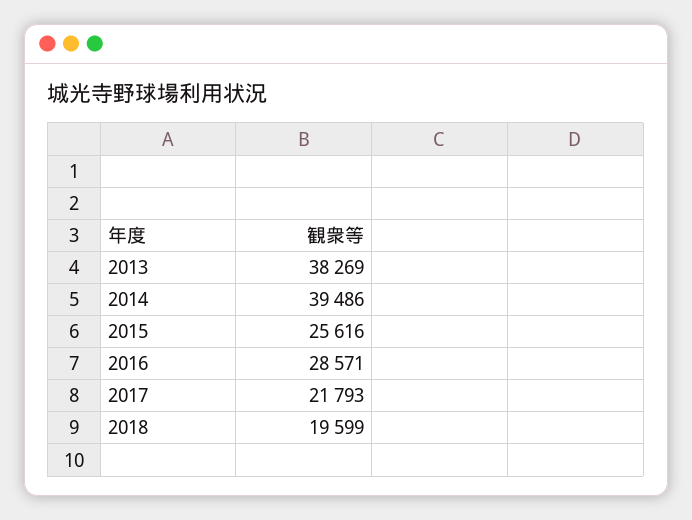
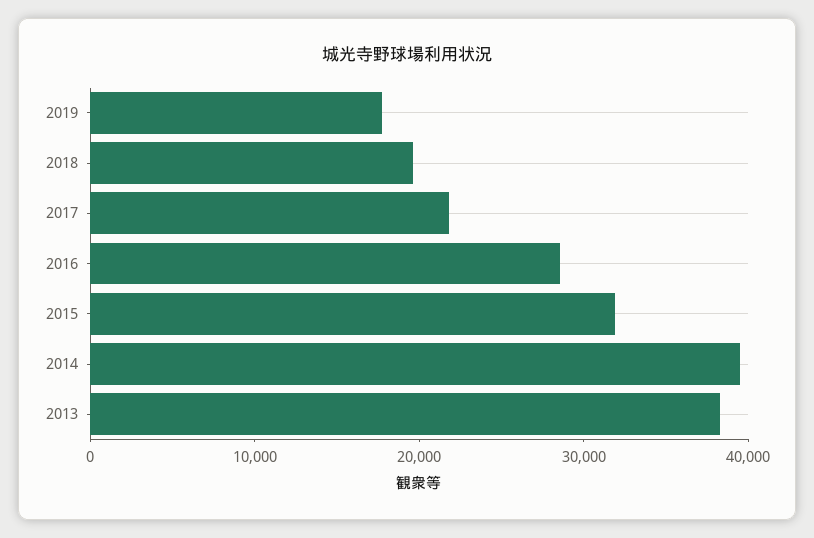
2015: 25616 -> 32000
2019: none -> 18000

